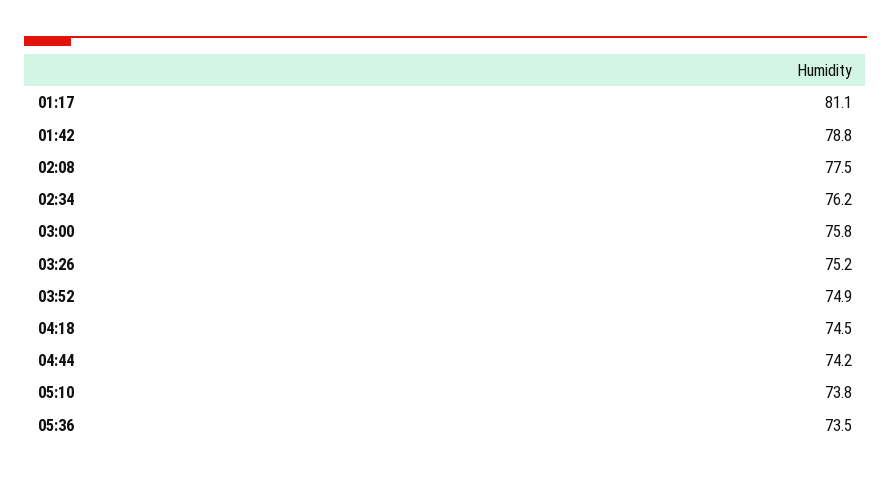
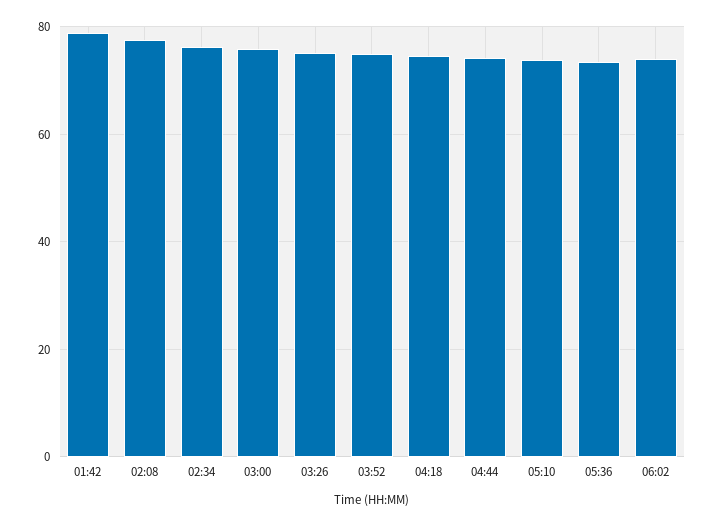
01:17: 81.1 -> none
06:02: none -> 74

